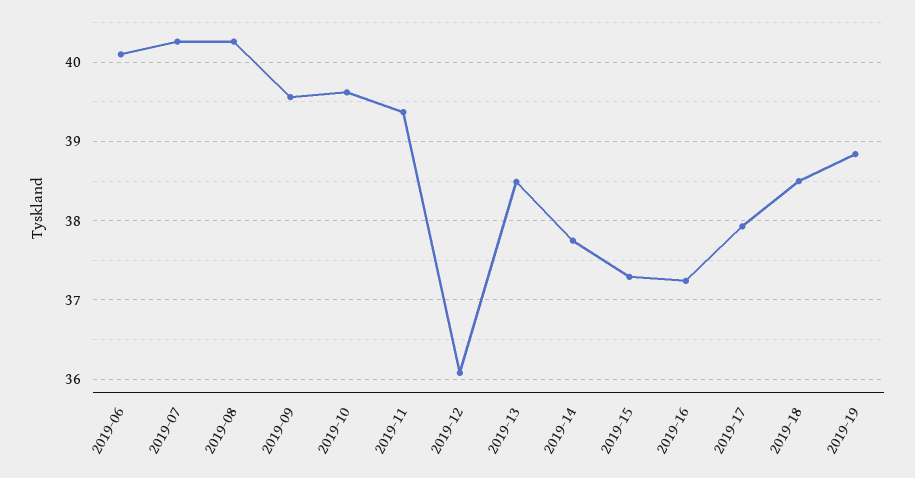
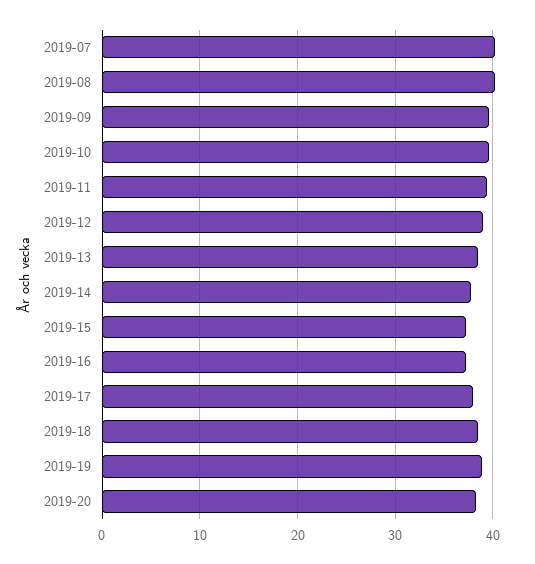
2019-06: 40.1 -> none
2019-12: 36.1 -> 39
2019-20: none -> 38

